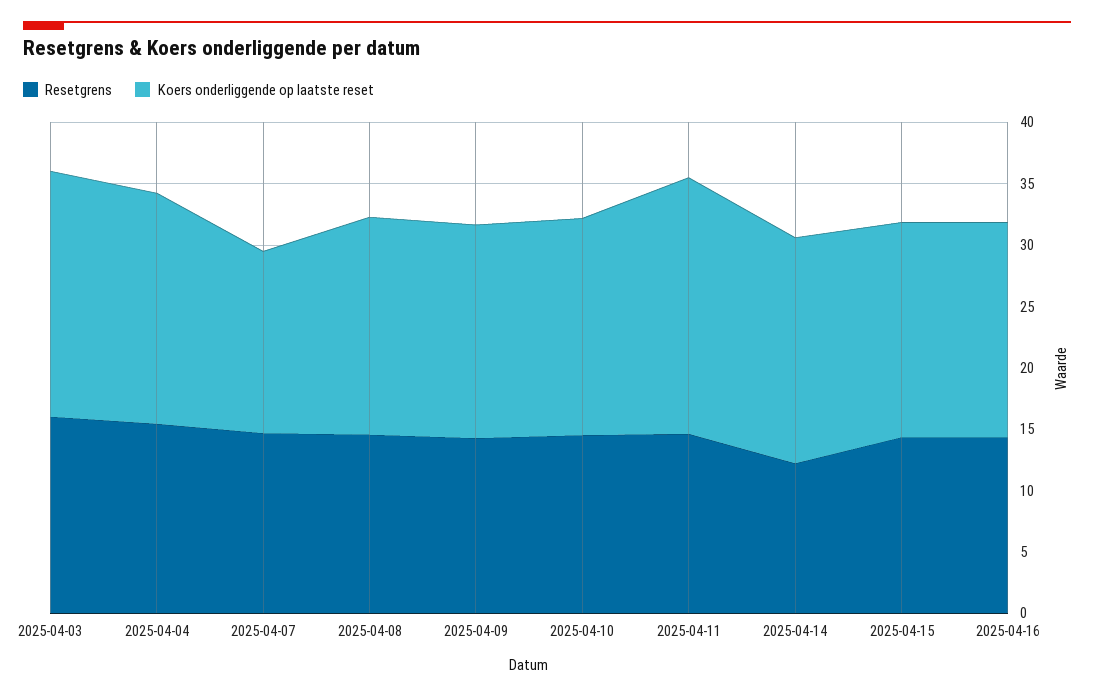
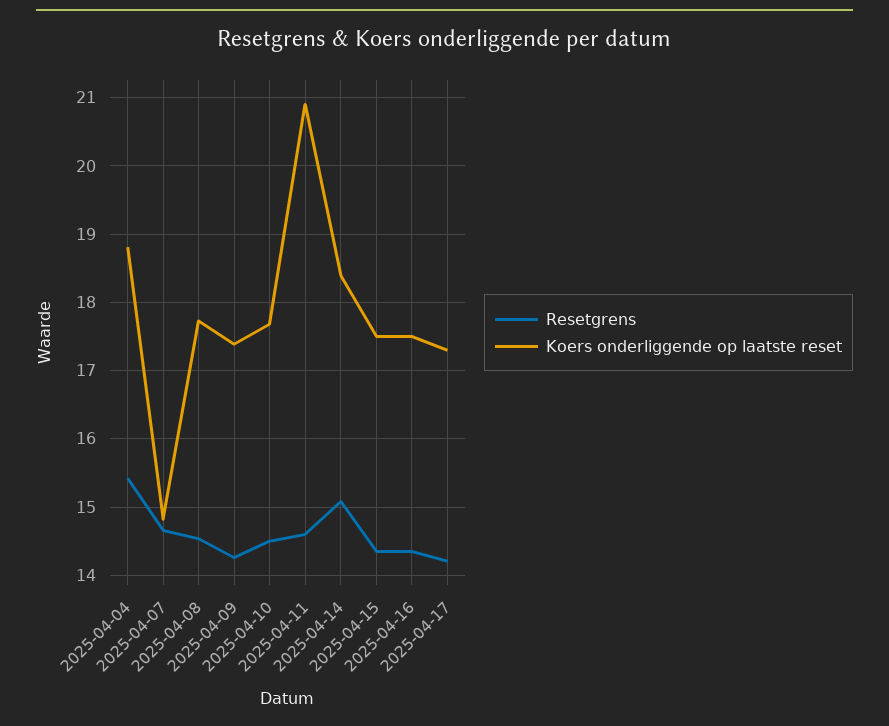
Resetgrens, 2025-04-03: 16 -> none
Koers onderliggende op laatste reset, 2025-04-03: 20 -> none
Resetgrens, 2025-04-14: 12 -> 15.1
Resetgrens, 2025-04-17: none -> 14.2
Koers onderliggende op laatste reset, 2025-04-17: none -> 17.3

